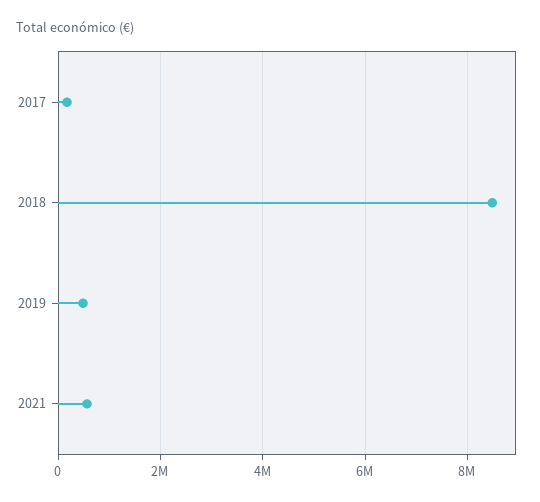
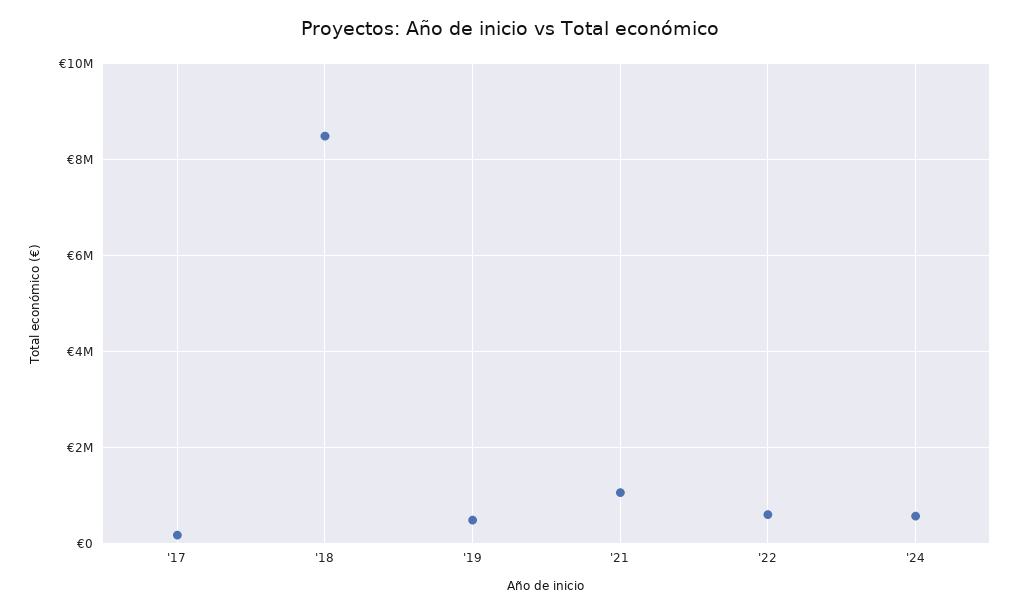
2021: 600000 -> 1000000
'22: none -> 600000
'24: none -> 600000

